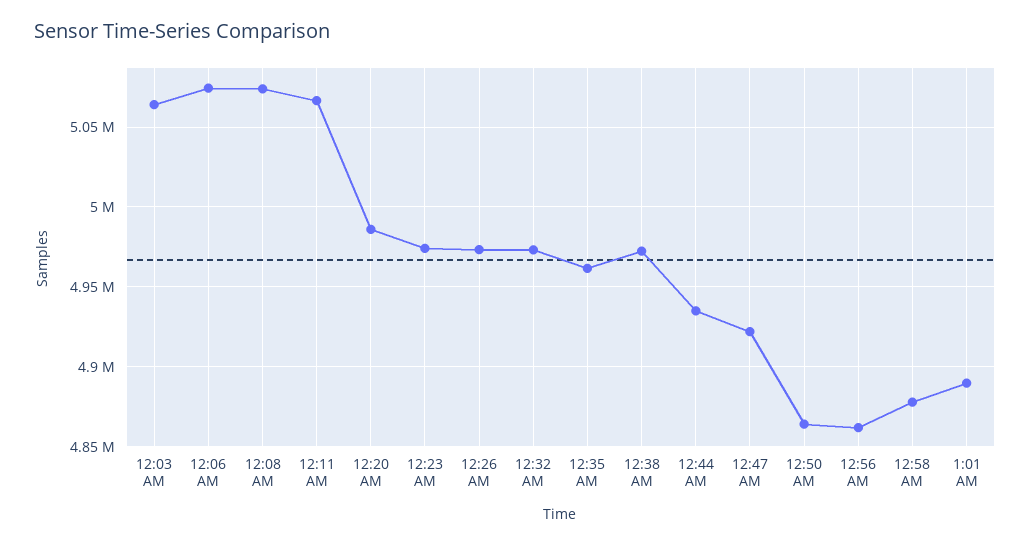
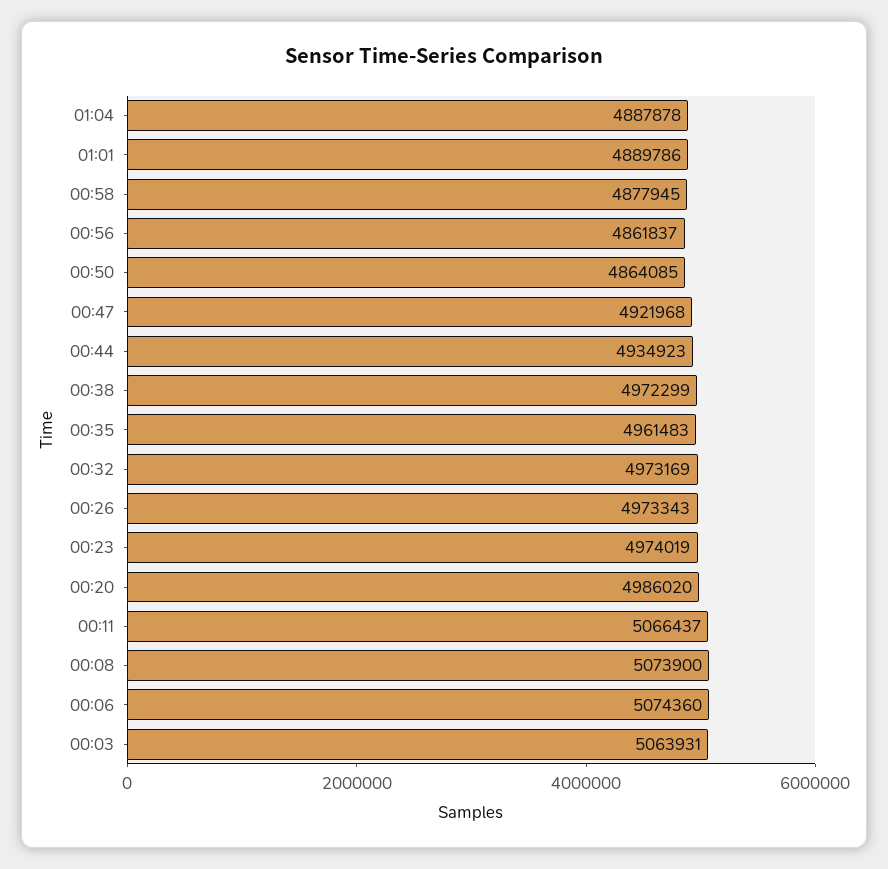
01:04: none -> 4887878

